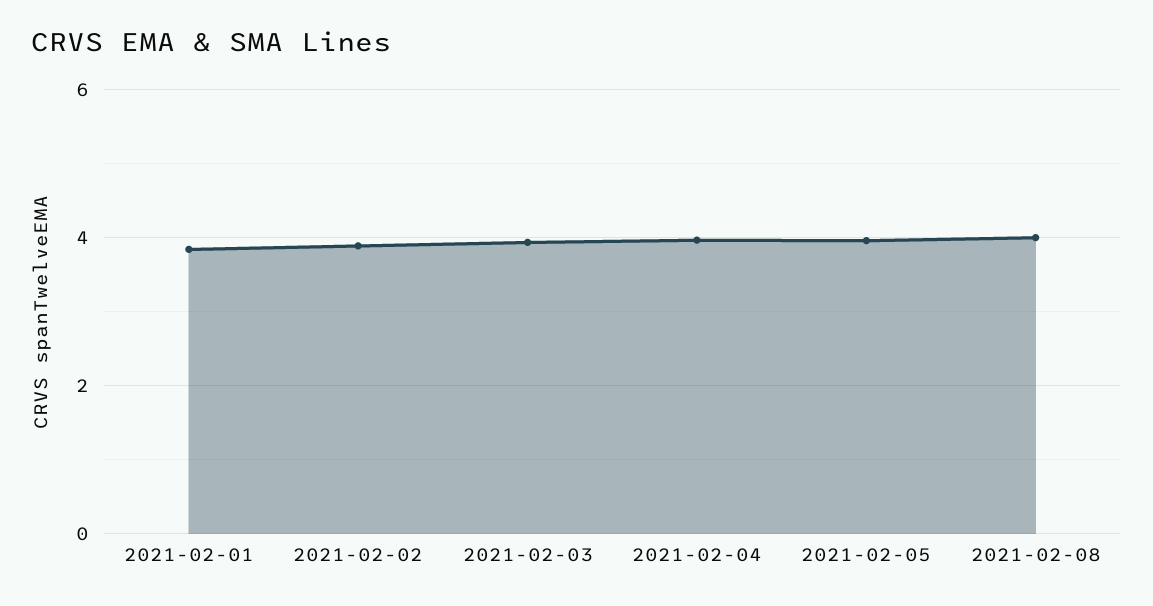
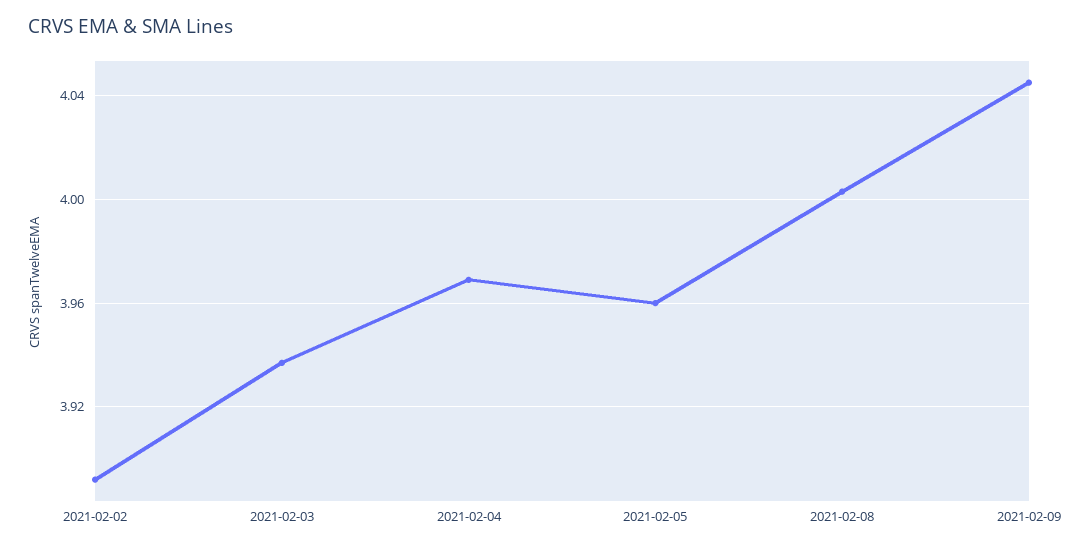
2021-02-01: 3.8 -> none
2021-02-09: none -> 4.045

